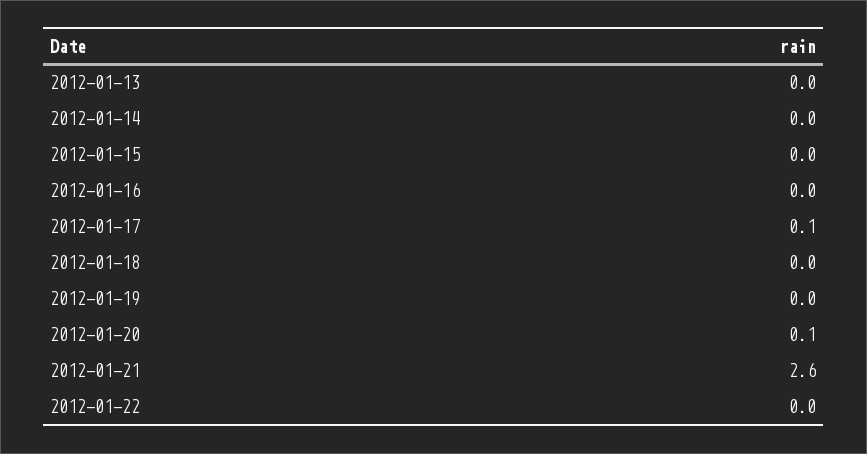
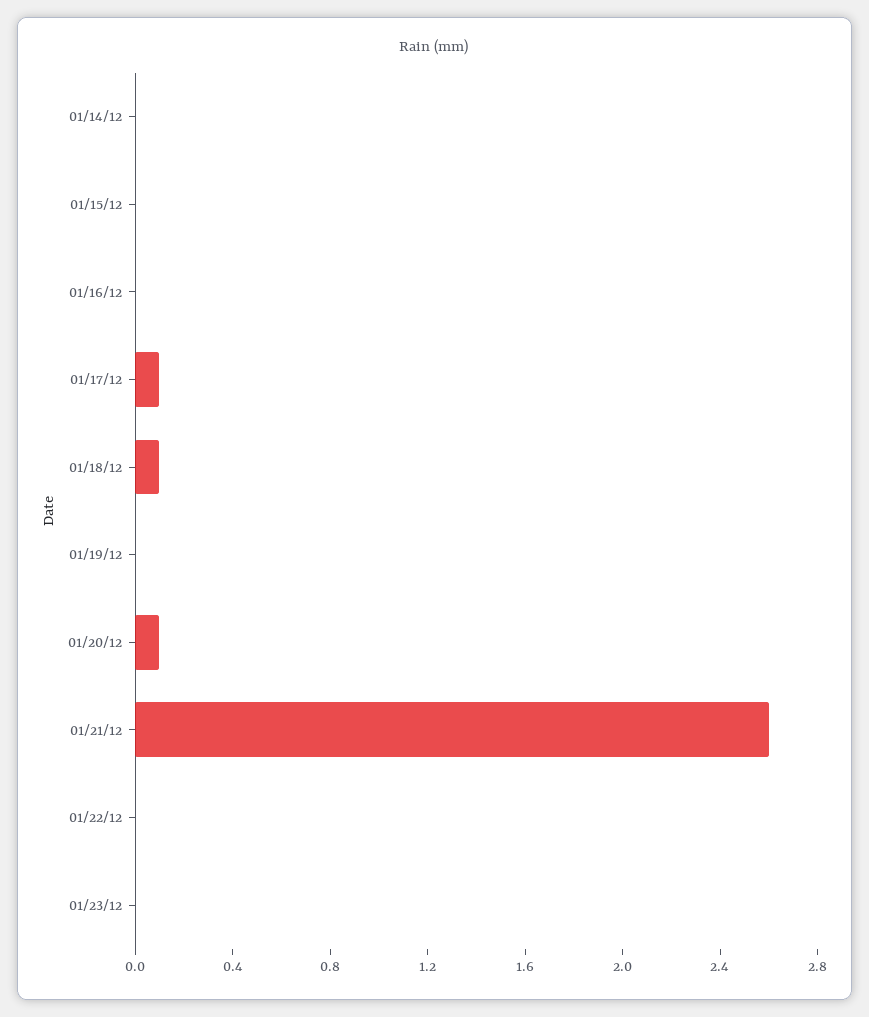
2012-01-13: 0 -> none
2012-01-18: 0 -> 0.1
01/23/12: none -> 0

